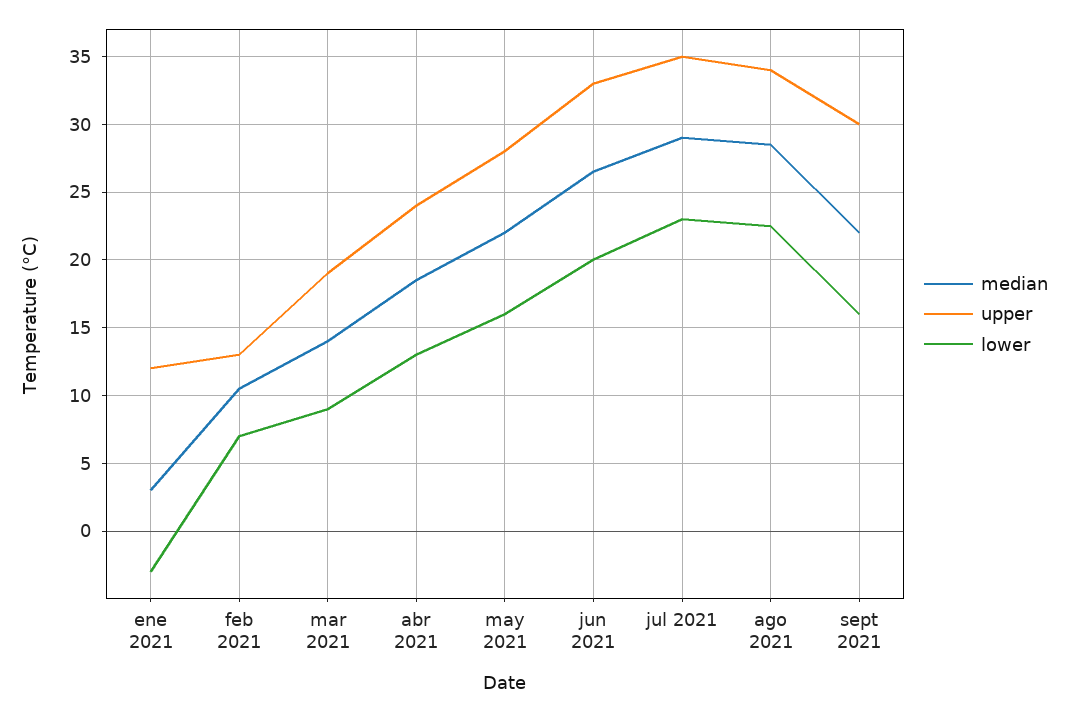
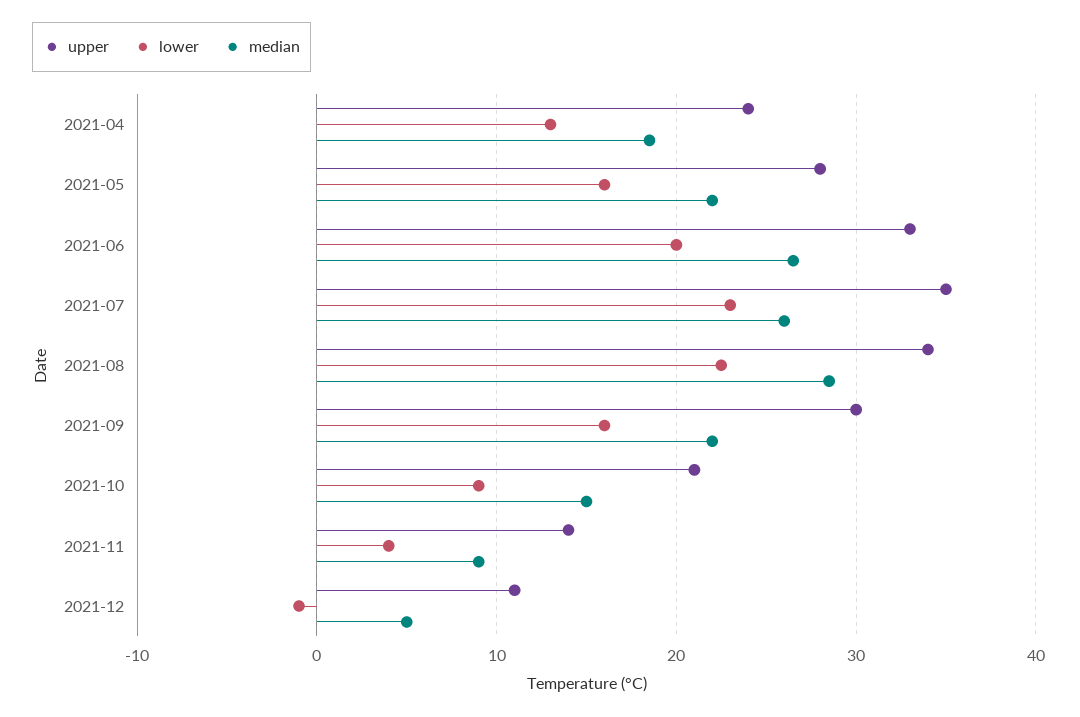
median, ene 2021: 3 -> none
upper, ene 2021: 12 -> none
lower, ene 2021: -3 -> none
median, feb 2021: 10.5 -> none
upper, feb 2021: 13 -> none
lower, feb 2021: 7 -> none
median, mar 2021: 14 -> none
upper, mar 2021: 19 -> none
lower, mar 2021: 9 -> none
median, jul 2021: 29 -> 26
upper, 2021-10: none -> 21
lower, 2021-10: none -> 9
median, 2021-10: none -> 15
upper, 2021-11: none -> 14
lower, 2021-11: none -> 4
median, 2021-11: none -> 9
upper, 2021-12: none -> 11
lower, 2021-12: none -> -1
median, 2021-12: none -> 5

